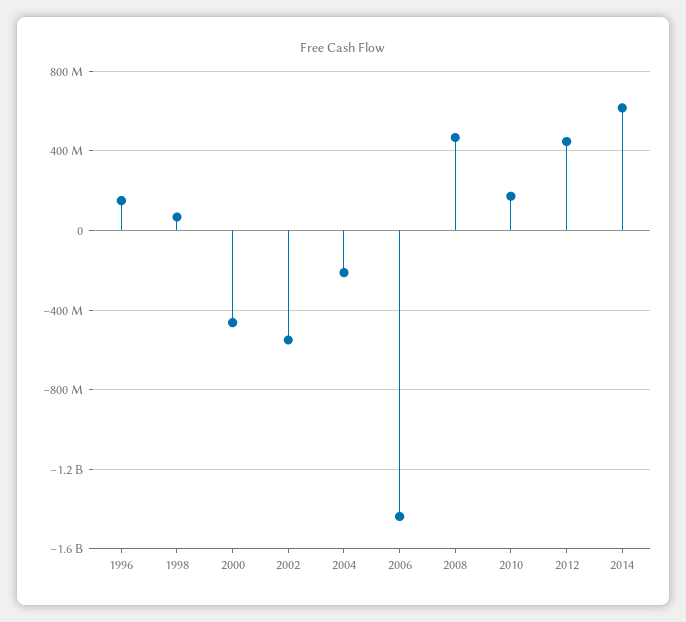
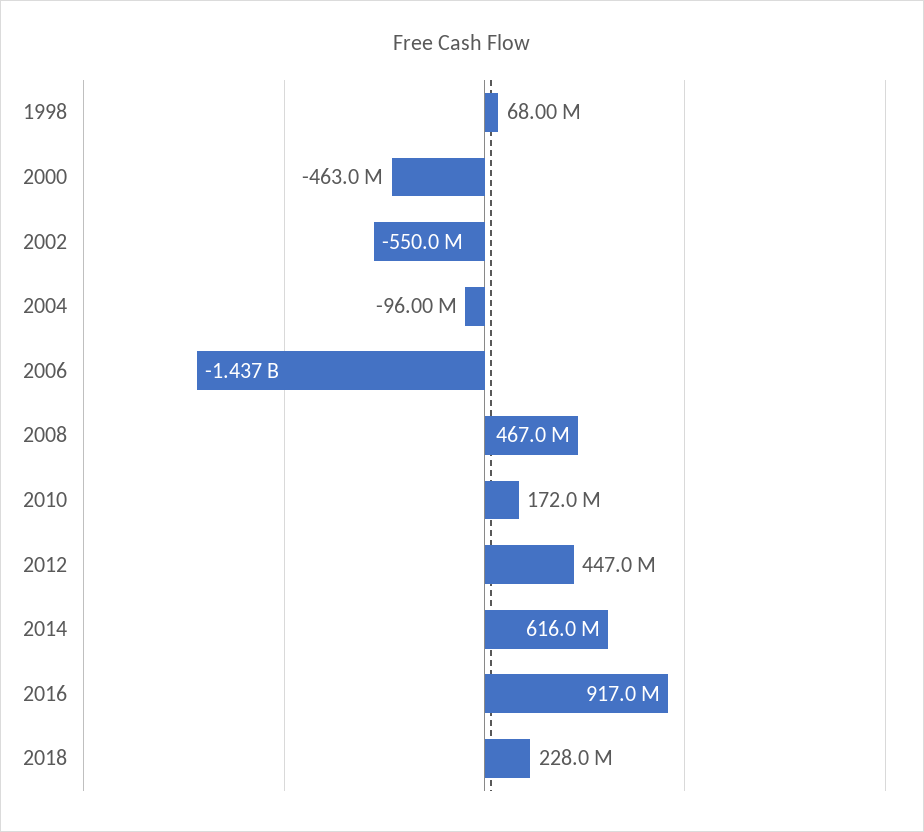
1996: 150000000 -> none
2004: -200000000 -> -96000000
2016: none -> 917000000
2018: none -> 228000000

